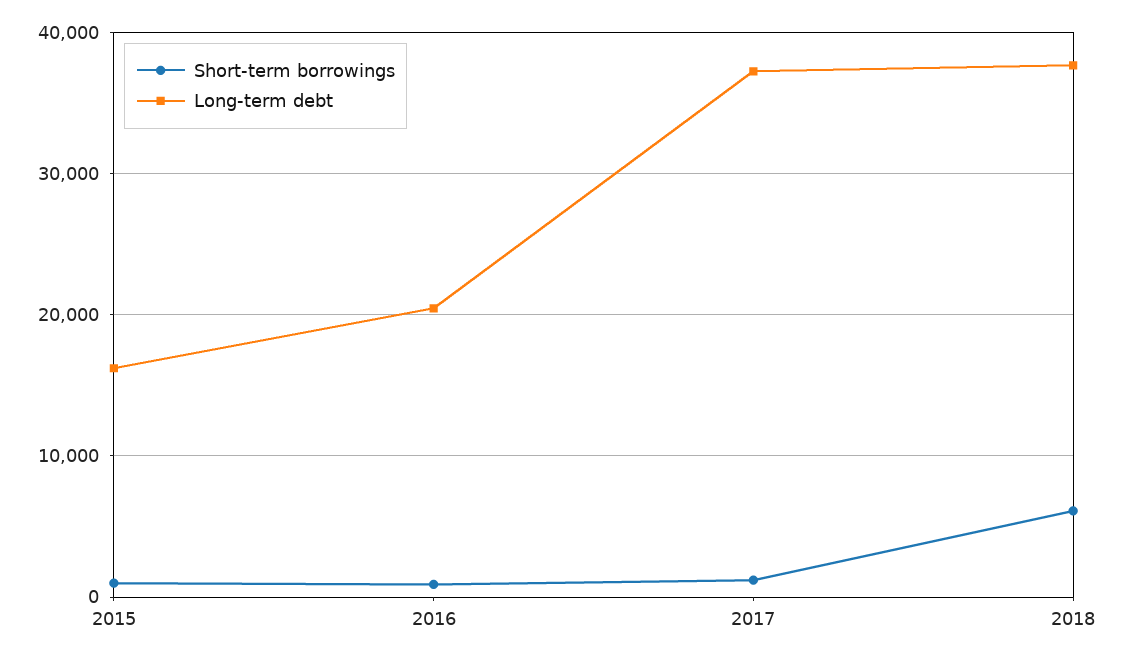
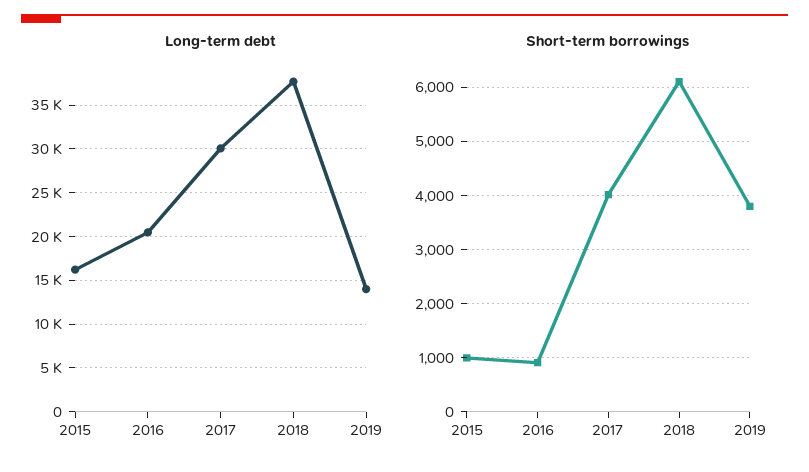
Short-term borrowings, 2017: 1000 -> 4000
Long-term debt, 2017: 37000 -> 30000
Long-term debt, 2019: none -> 14000
Short-term borrowings, 2019: none -> 3800

